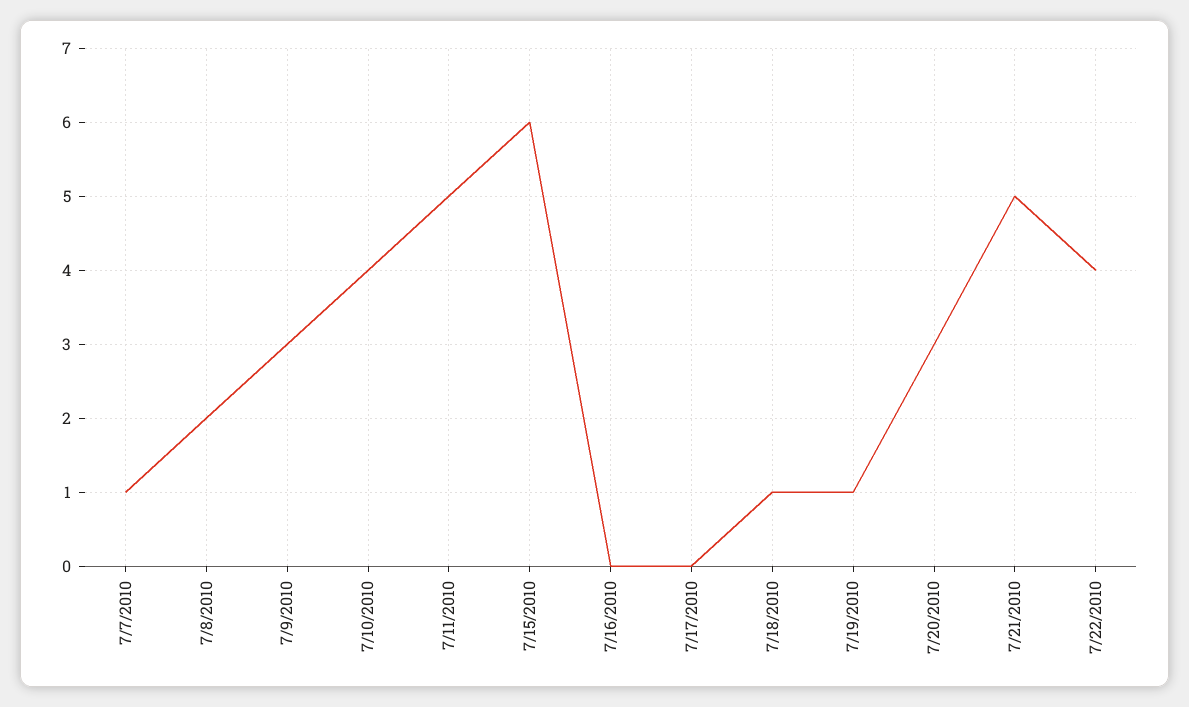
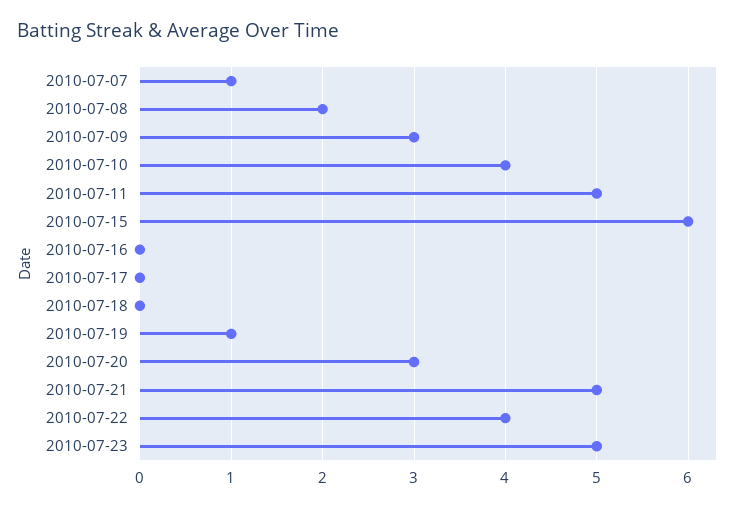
7/18/2010: 1 -> 0
2010-07-23: none -> 5

